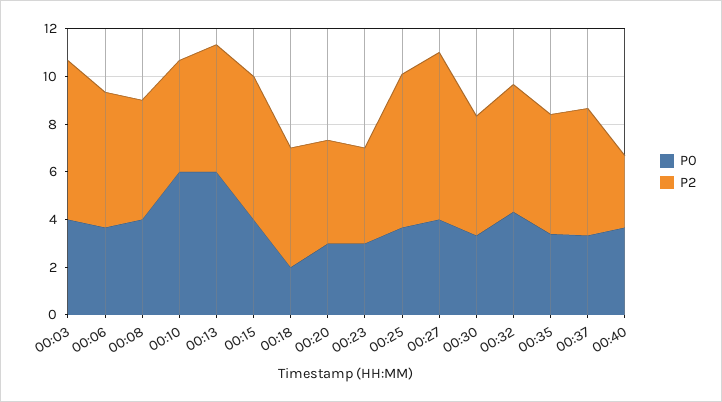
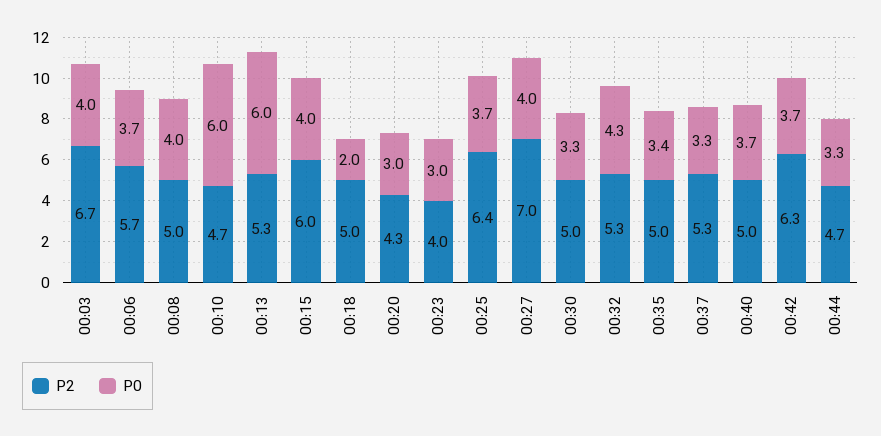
P2, 00:40: 3 -> 5
P2, 00:42: none -> 6.3
P0, 00:42: none -> 3.7
P2, 00:44: none -> 4.7
P0, 00:44: none -> 3.3

